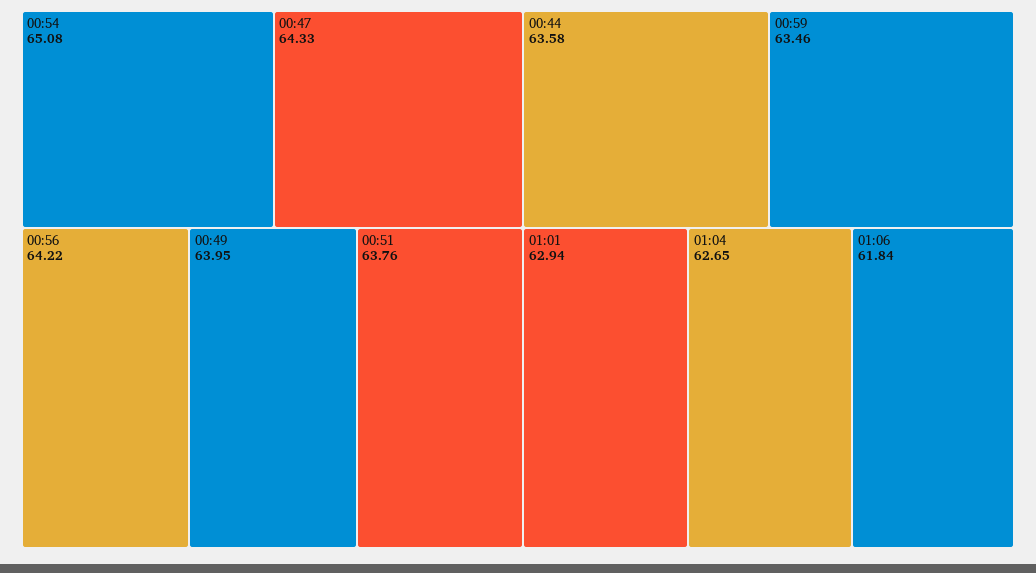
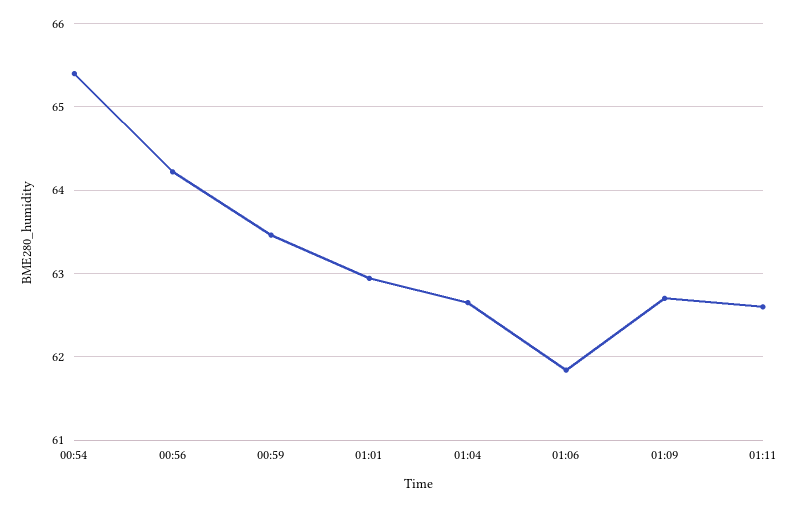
00:54: 65.08 -> 65.4
00:47: 64.33 -> none
00:49: 63.95 -> none
00:51: 63.76 -> none
00:44: 63.58 -> none
01:09: none -> 62.7
01:11: none -> 62.6

